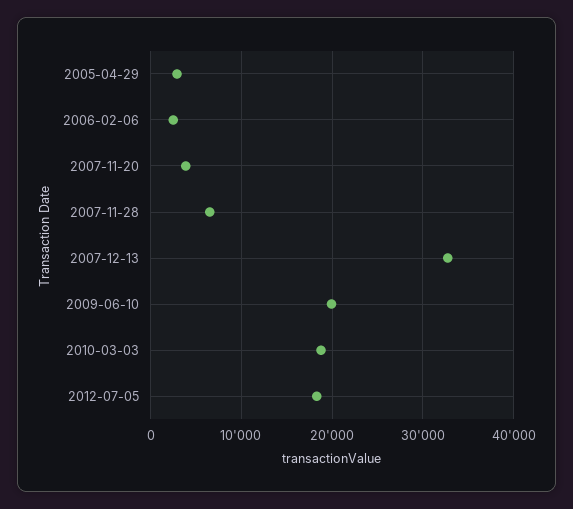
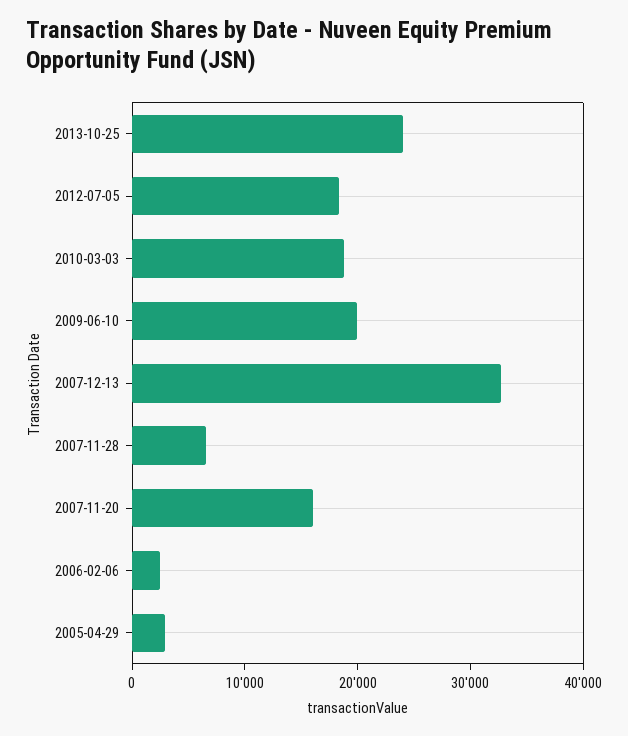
2007-11-20: 4000 -> 16000
2013-10-25: none -> 24000

